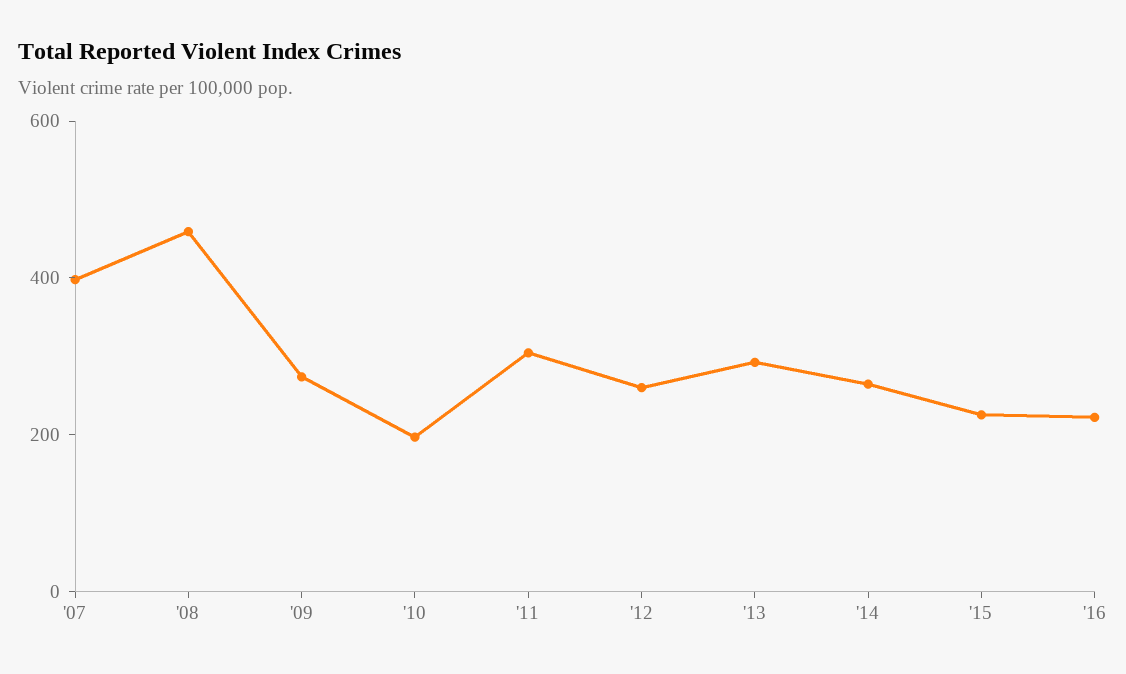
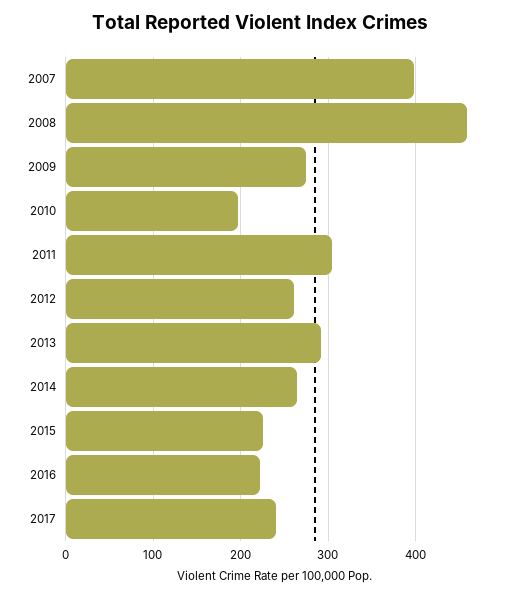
2017: none -> 240

